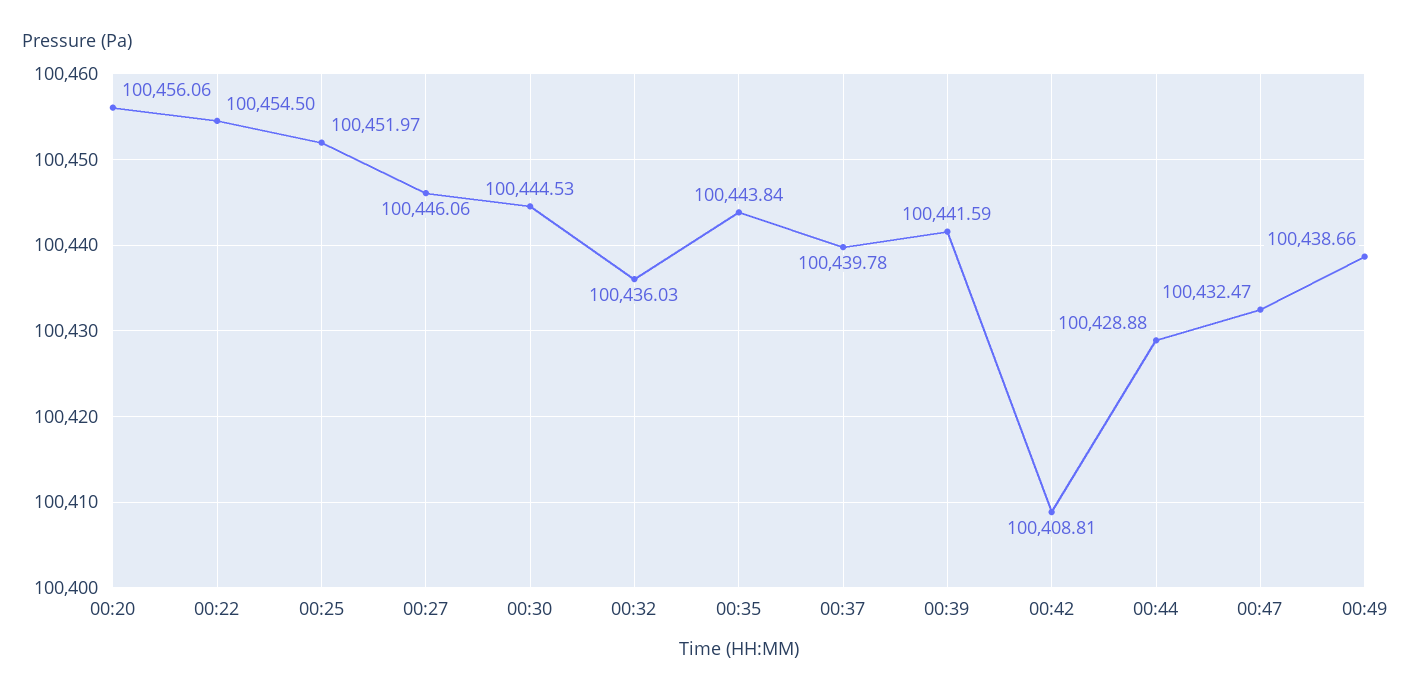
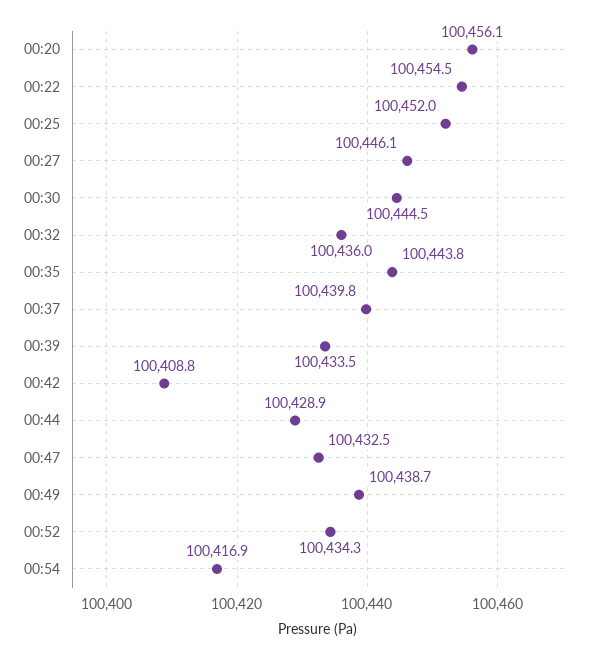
00:39: 100441.59 -> 100433.5
00:52: none -> 100434.3
00:54: none -> 100416.9

